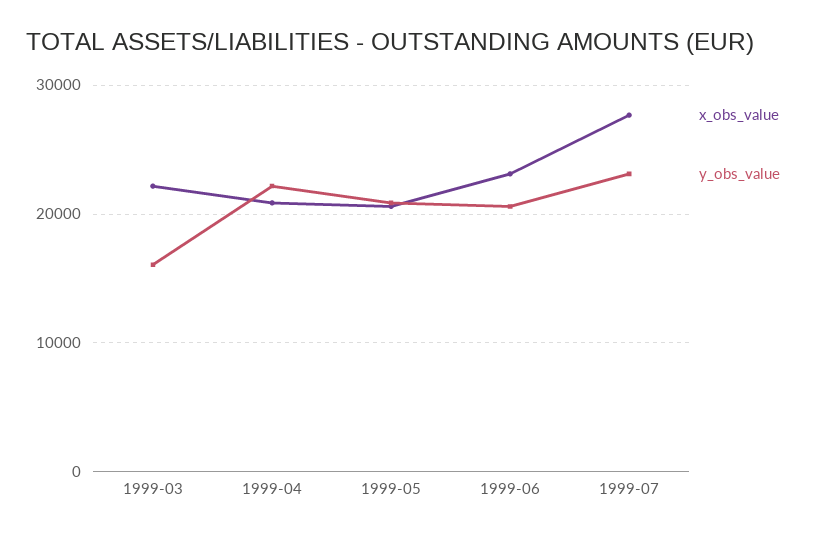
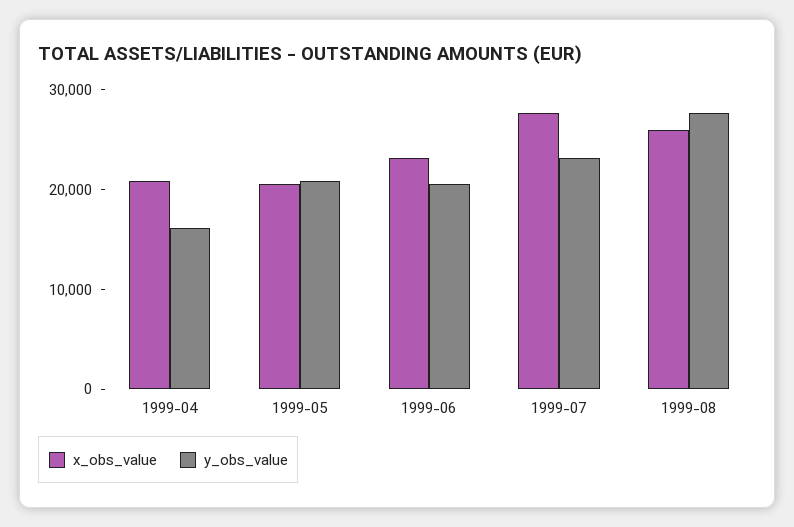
x_obs_value, 1999-03: 22000 -> none
y_obs_value, 1999-03: 16000 -> none
y_obs_value, 1999-04: 22000 -> 16000
x_obs_value, 1999-08: none -> 26000
y_obs_value, 1999-08: none -> 28000

